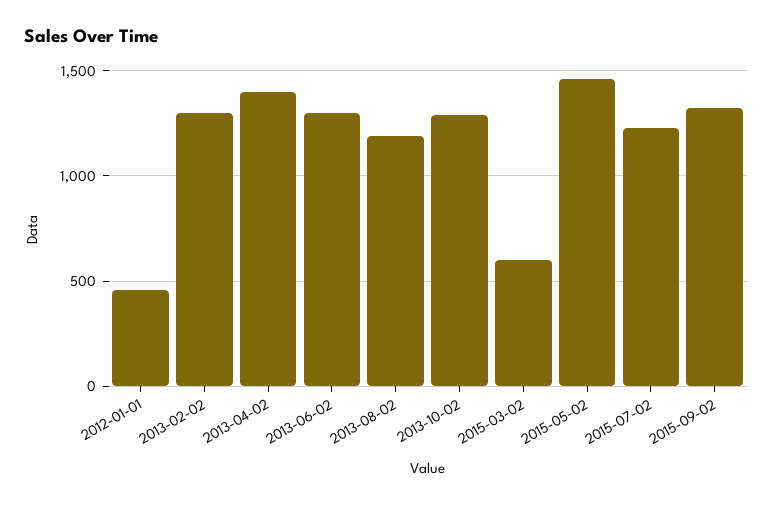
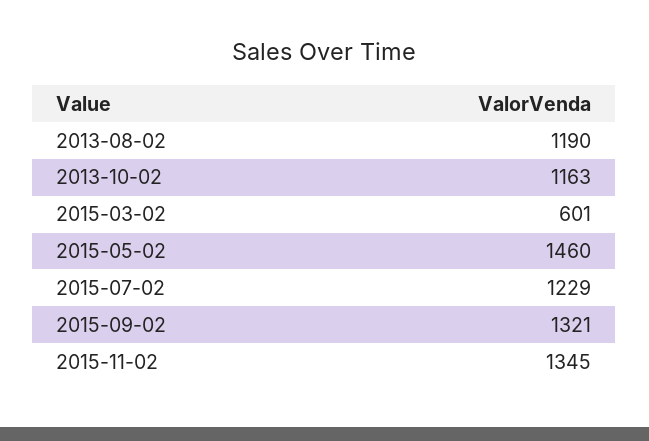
2012-01-01: 450 -> none
2013-02-02: 1300 -> none
2013-04-02: 1400 -> none
2013-06-02: 1300 -> none
2013-10-02: 1300 -> 1163
2015-11-02: none -> 1345

